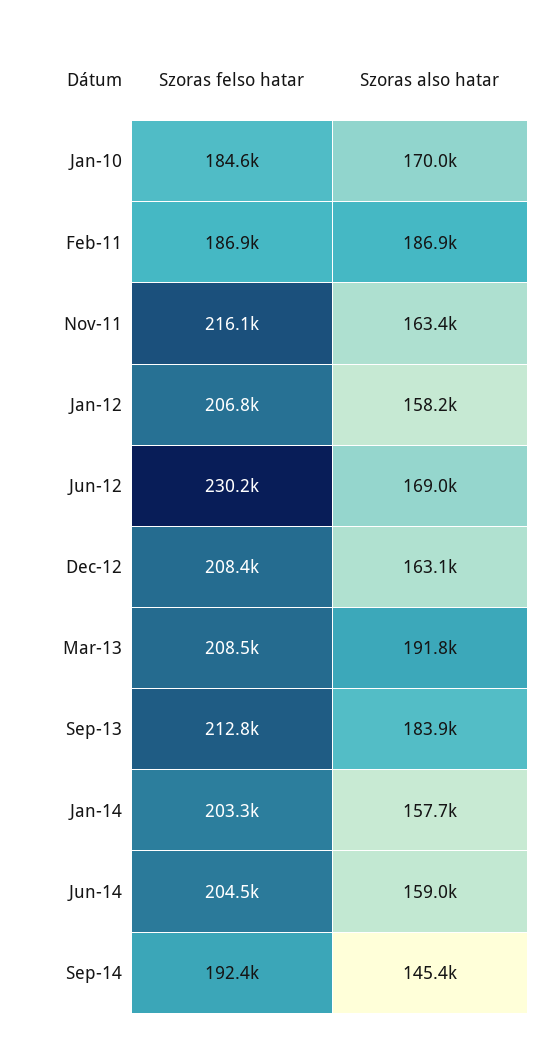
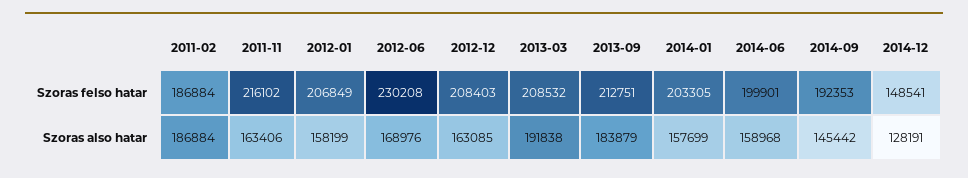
Szoras felso hatar, Jan-10: 184600 -> none
Szoras also hatar, Jan-10: 170000 -> none
Szoras felso hatar, Jun-14: 204500 -> 199901
Szoras felso hatar, 2014-12: none -> 148541
Szoras also hatar, 2014-12: none -> 128191

